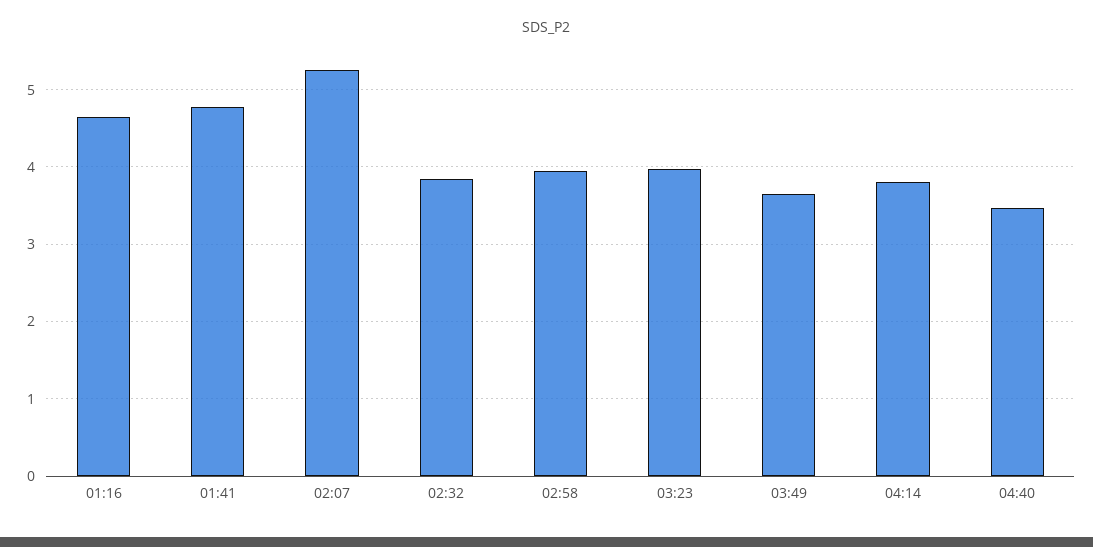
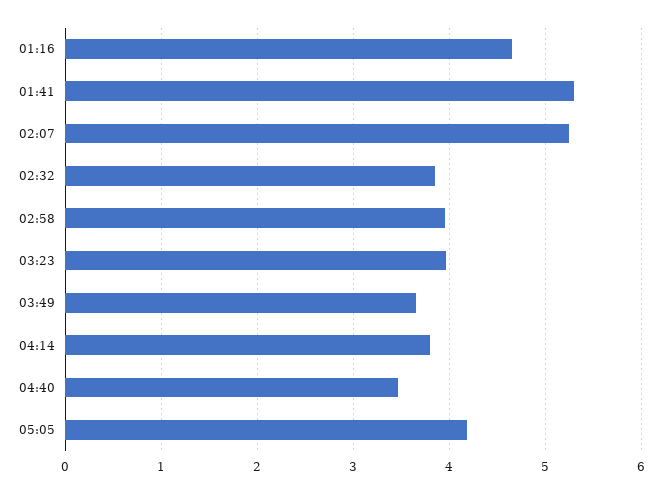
01:41: 4.8 -> 5.3
05:05: none -> 4.2

